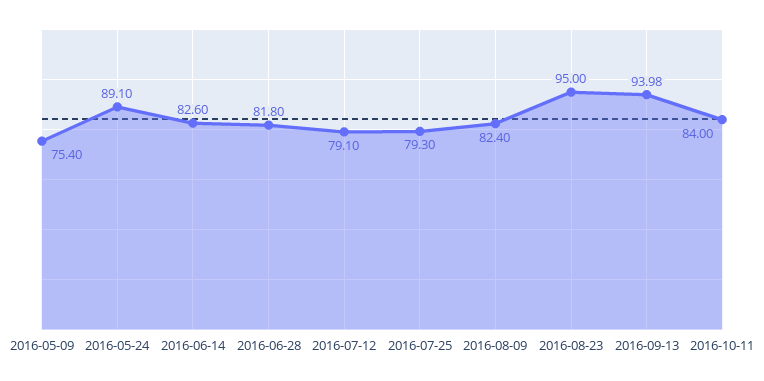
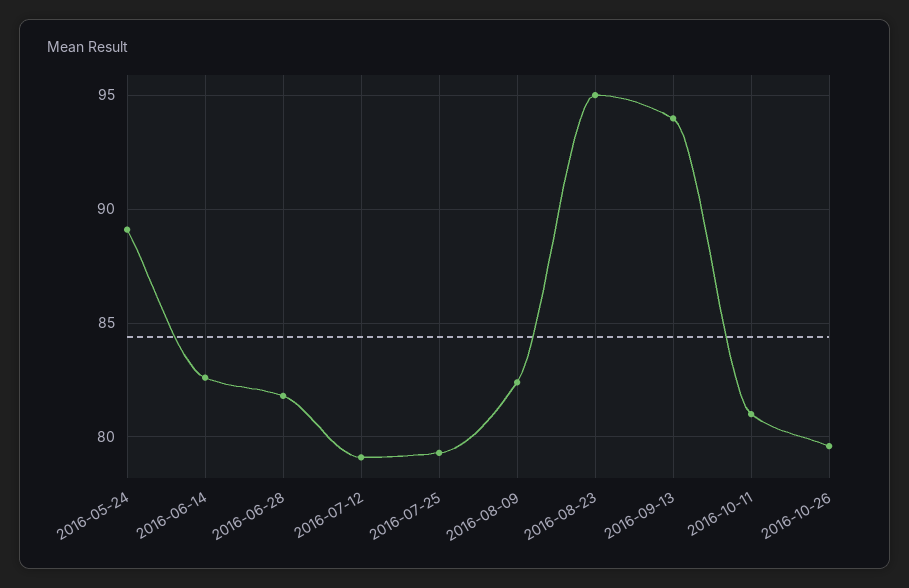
2016-05-09: 75.4 -> none
2016-10-11: 84 -> 81
2016-10-26: none -> 79.5

